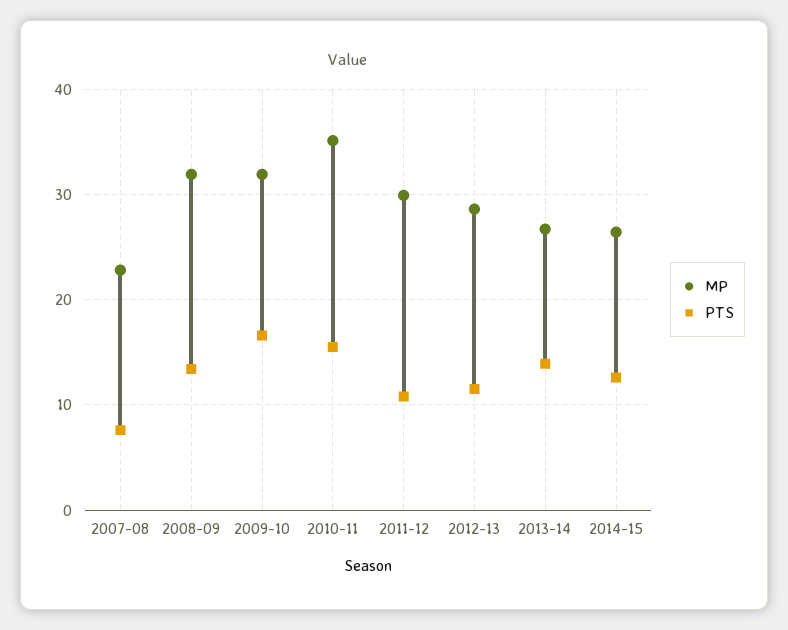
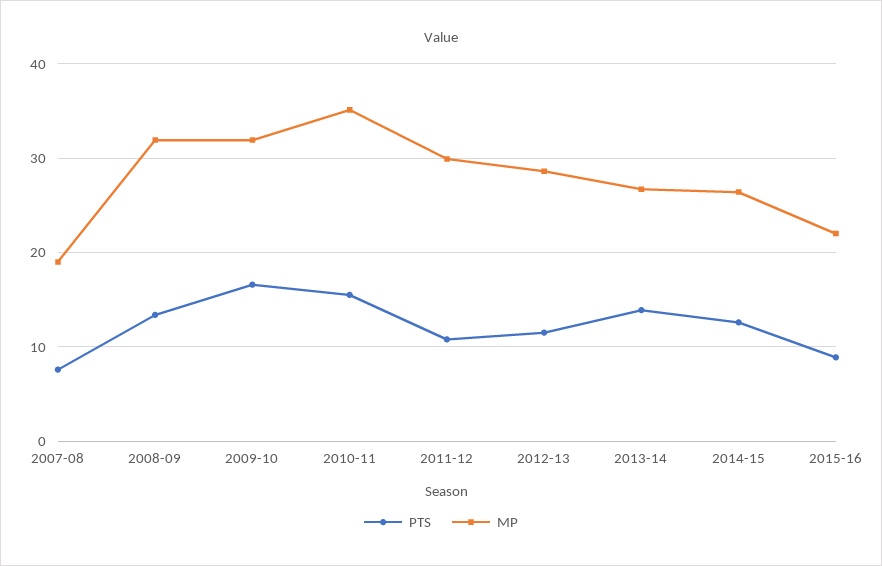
MP, 2007-08: 23 -> 19
PTS, 2015-16: none -> 9
MP, 2015-16: none -> 22

